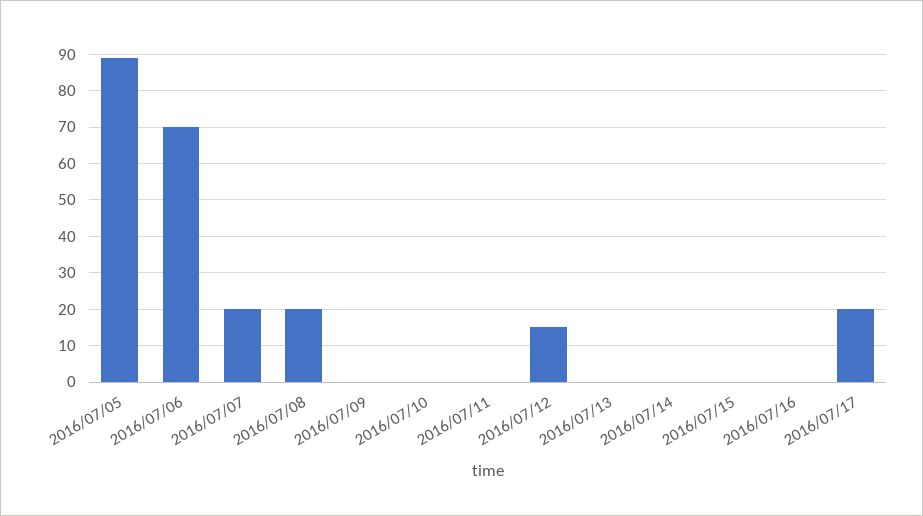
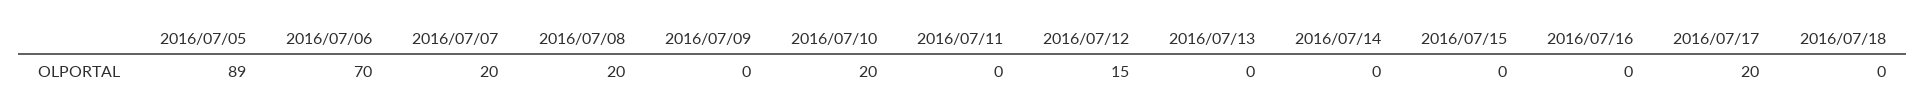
2016/07/10: 0 -> 20
2016/07/18: none -> 0

